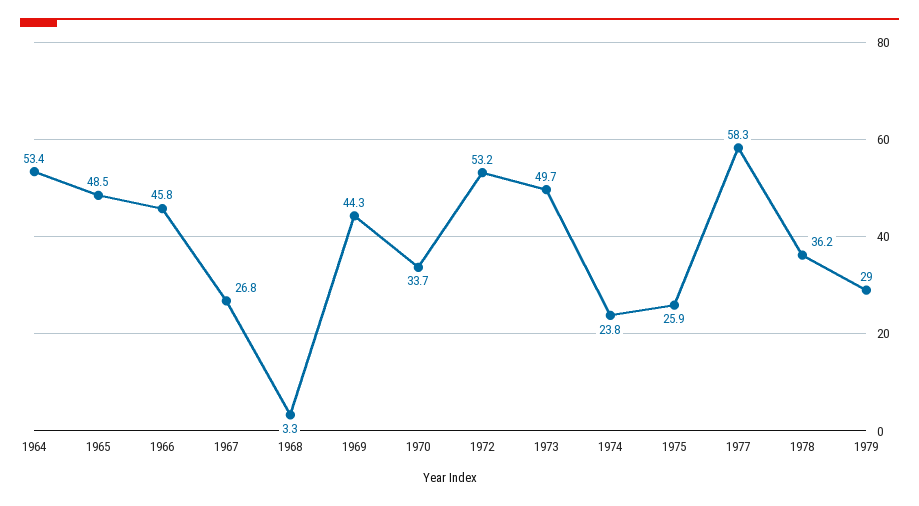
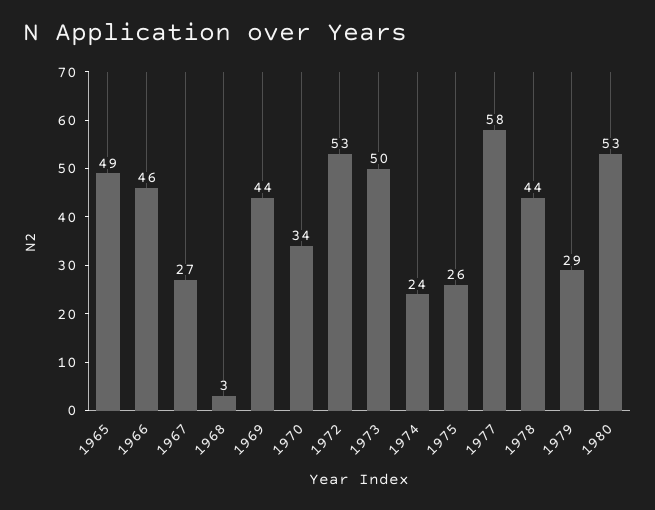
1964: 53.4 -> none
1978: 36.2 -> 44
1980: none -> 53

